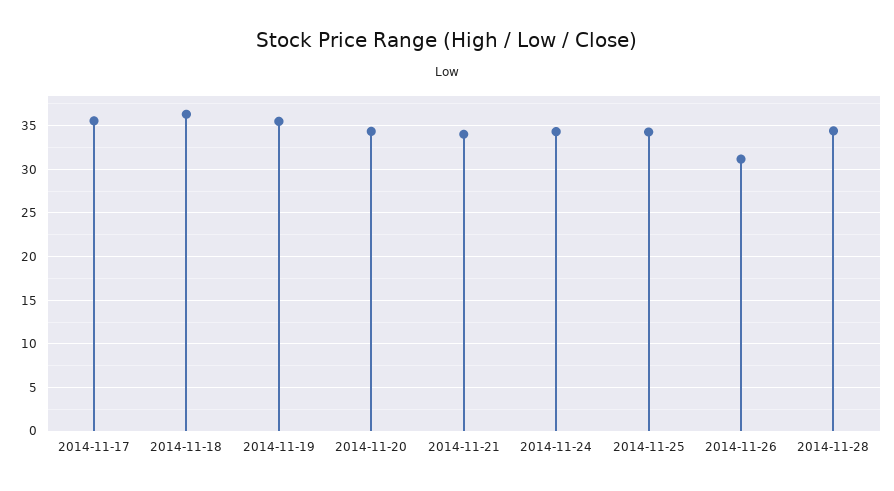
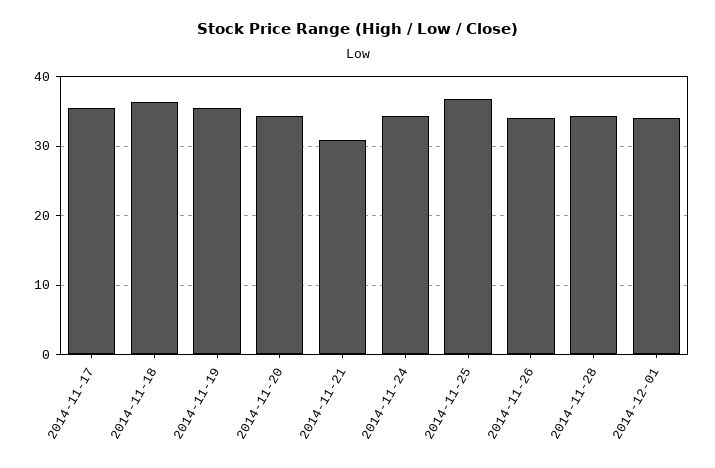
2014-11-21: 34 -> 31
2014-11-25: 34 -> 37
2014-11-26: 31 -> 34
2014-12-01: none -> 34

